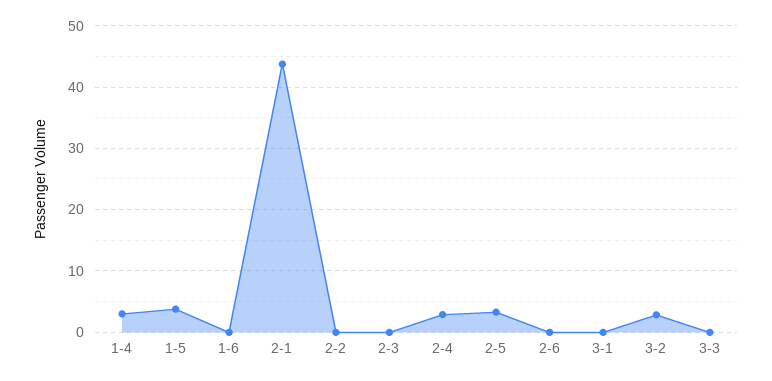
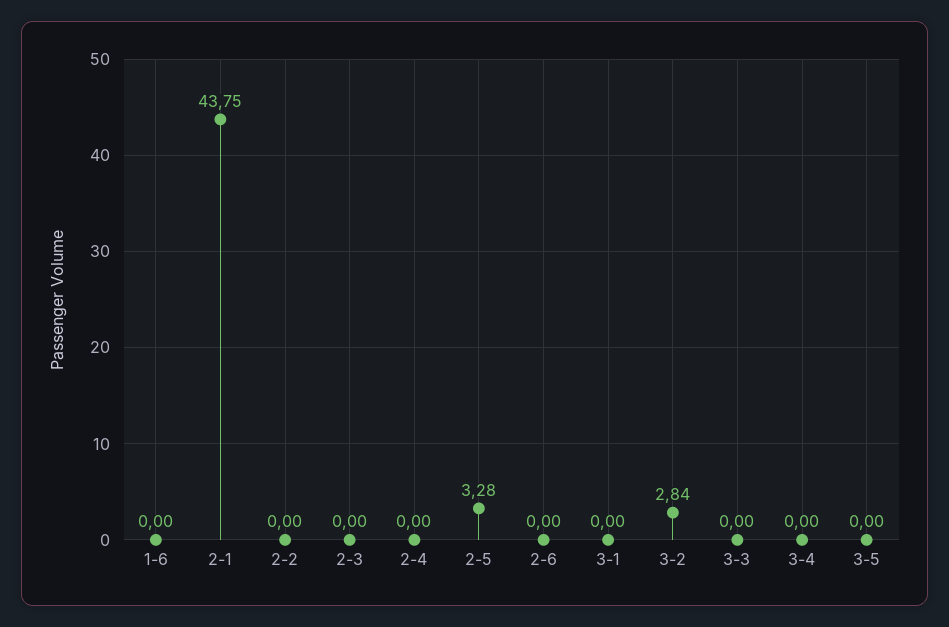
1-4: 3 -> none
1-5: 4 -> none
2-4: 3 -> 0
3-4: none -> 0
3-5: none -> 0

